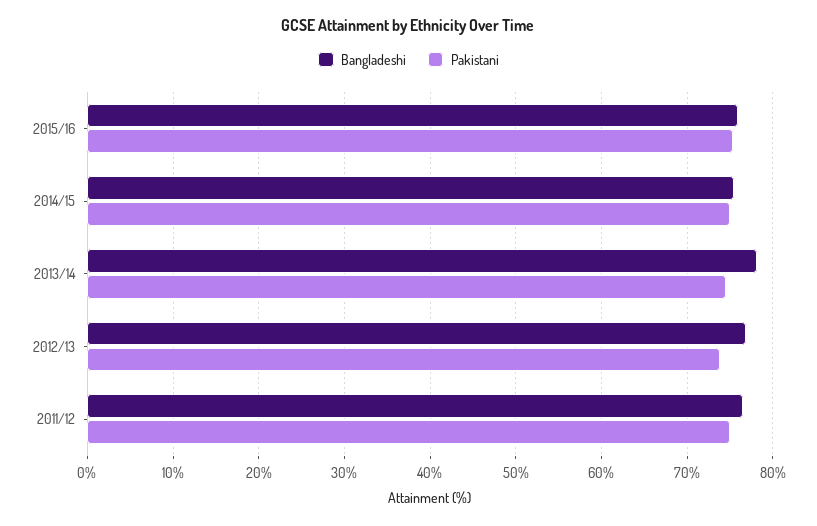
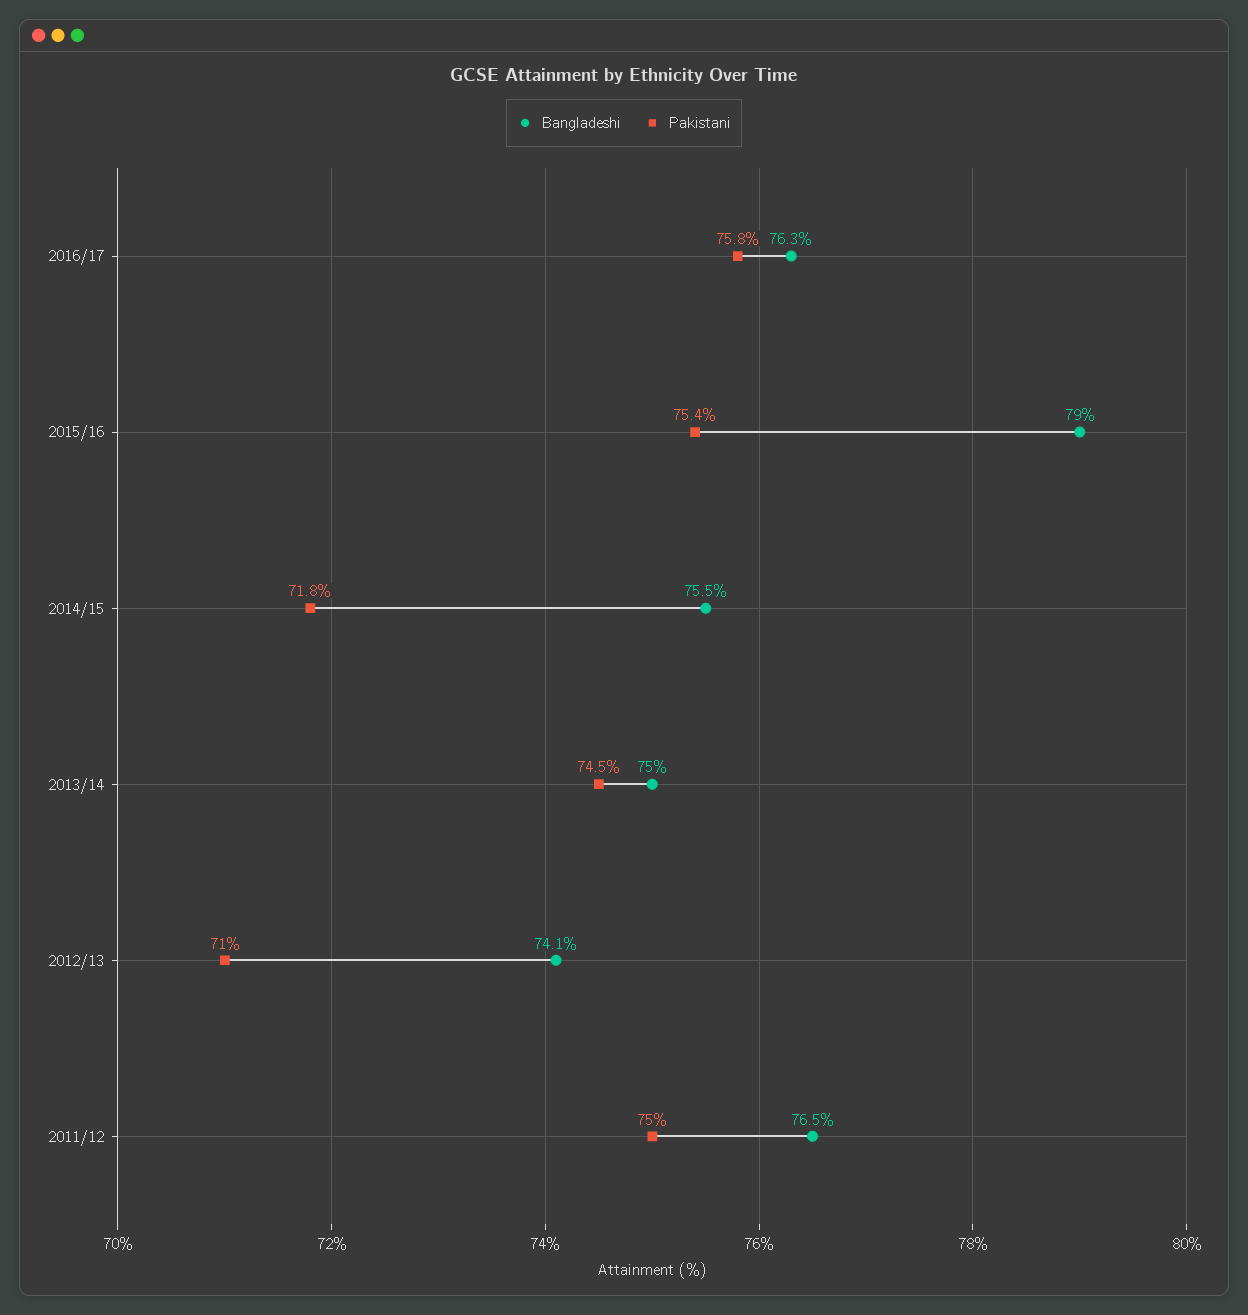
Bangladeshi, 2015/16: 76 -> 79
Pakistani, 2014/15: 75 -> 71.8
Bangladeshi, 2013/14: 78 -> 75
Bangladeshi, 2012/13: 77 -> 74.1
Pakistani, 2012/13: 74 -> 71
Bangladeshi, 2016/17: none -> 76.3
Pakistani, 2016/17: none -> 75.8

